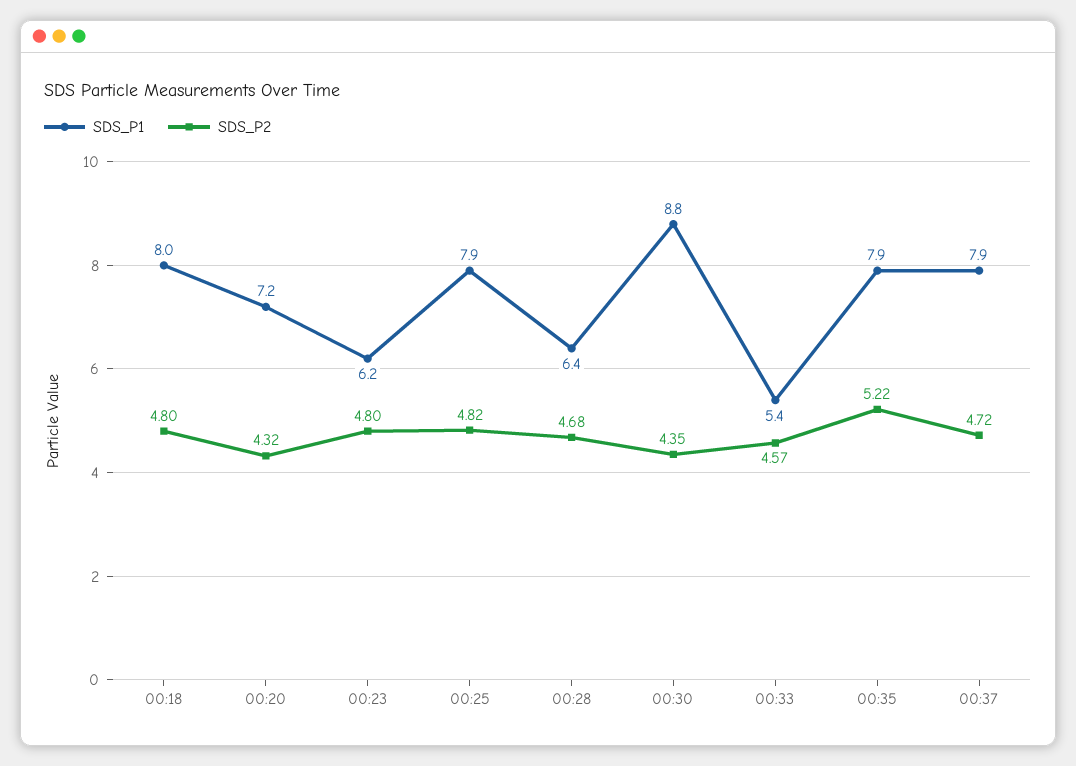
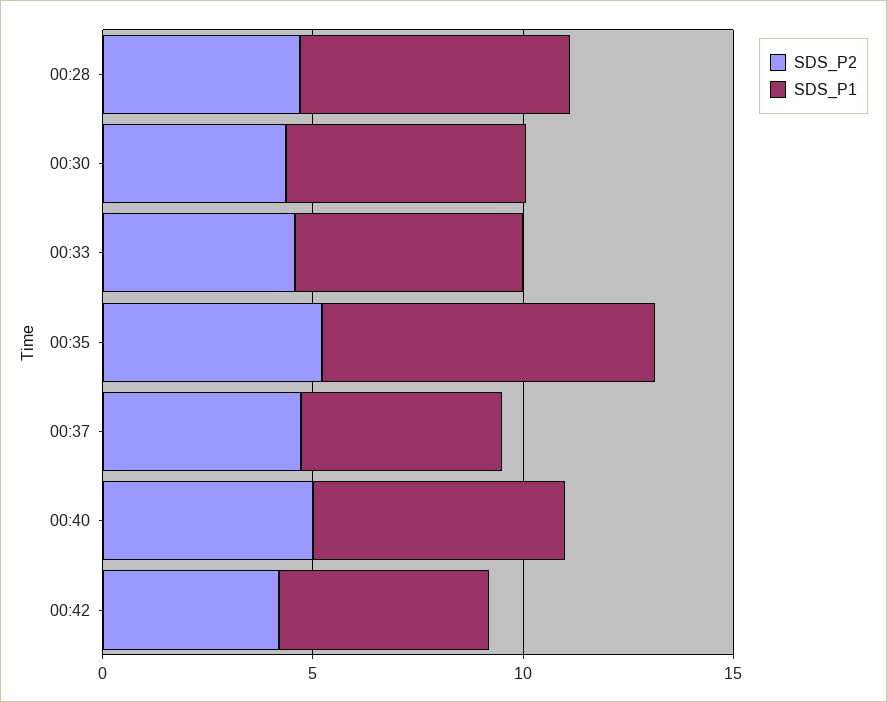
SDS_P1, 00:18: 8 -> none
SDS_P2, 00:18: 4.8 -> none
SDS_P1, 00:20: 7.2 -> none
SDS_P2, 00:20: 4.32 -> none
SDS_P1, 00:23: 6.2 -> none
SDS_P2, 00:23: 4.8 -> none
SDS_P1, 00:25: 7.9 -> none
SDS_P2, 00:25: 4.82 -> none
SDS_P1, 00:30: 8.8 -> 6
SDS_P1, 00:37: 7.9 -> 5
SDS_P2, 00:40: none -> 5
SDS_P1, 00:40: none -> 6
SDS_P2, 00:42: none -> 4
SDS_P1, 00:42: none -> 5

